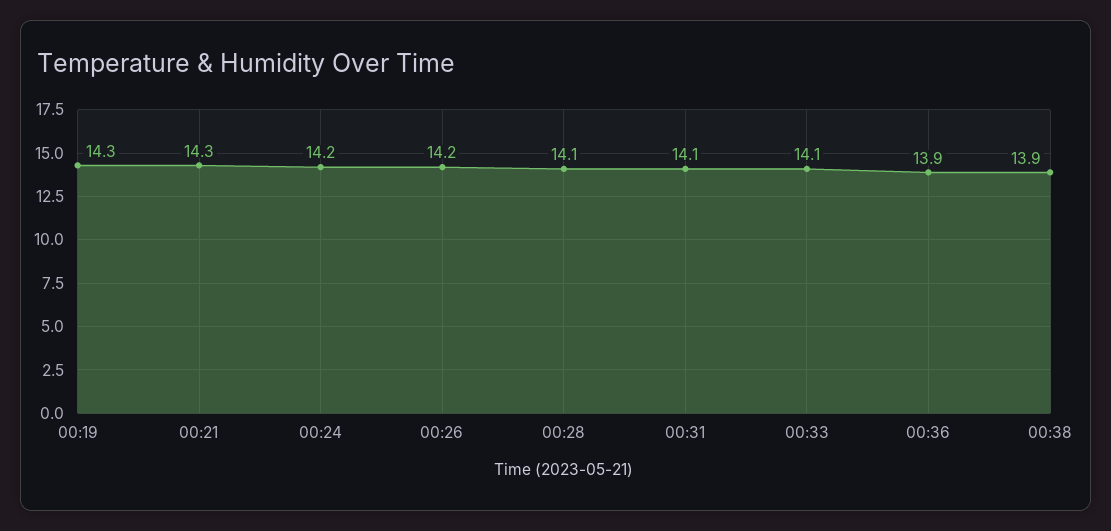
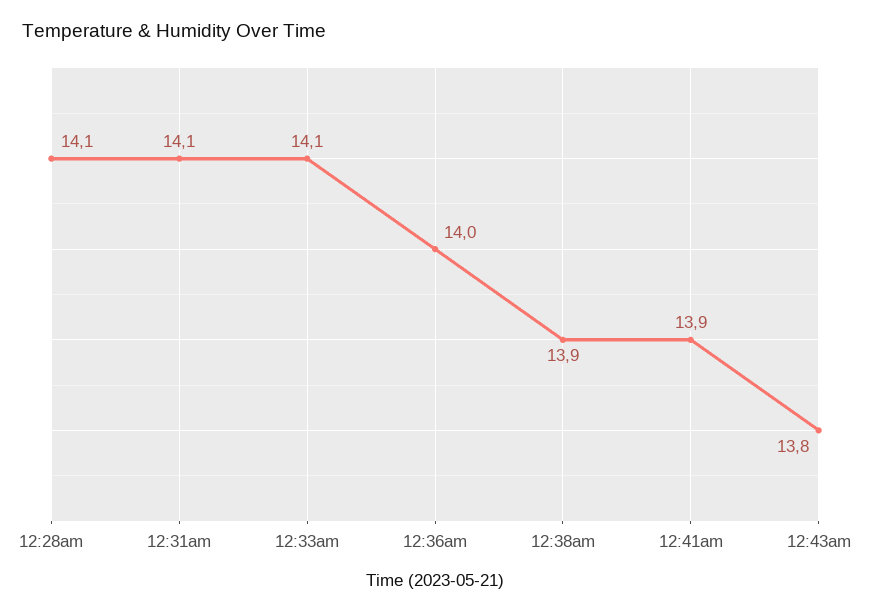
00:19: 14.3 -> none
00:21: 14.3 -> none
00:24: 14.2 -> none
00:26: 14.2 -> none
00:36: 13.9 -> 14
12:41am: none -> 13.9
12:43am: none -> 13.8

